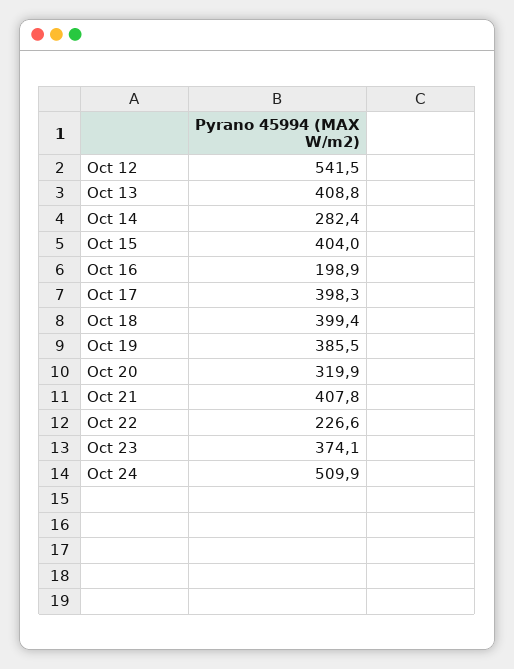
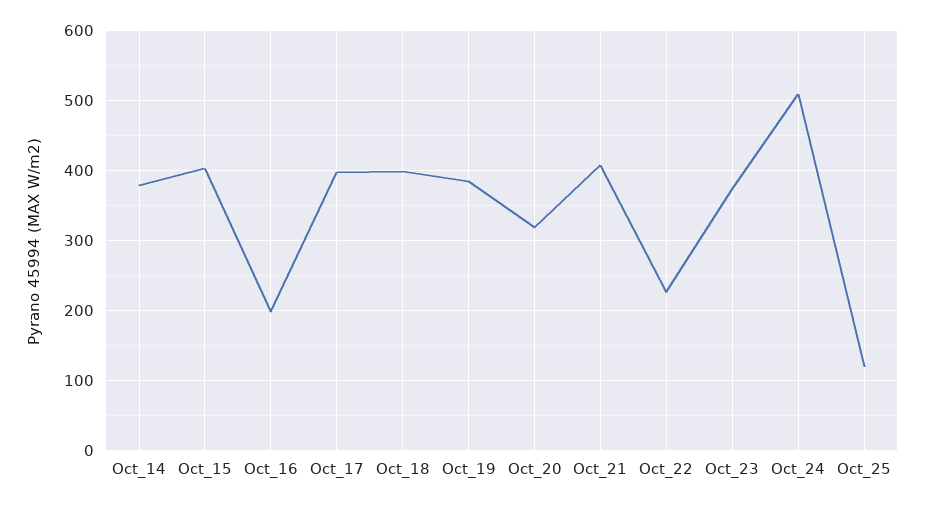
Oct 12: 541.5 -> none
Oct 13: 408.8 -> none
Oct 14: 282.4 -> 380
Oct_25: none -> 120

